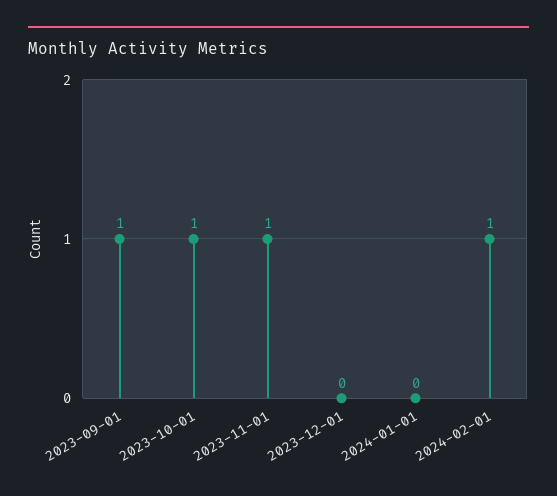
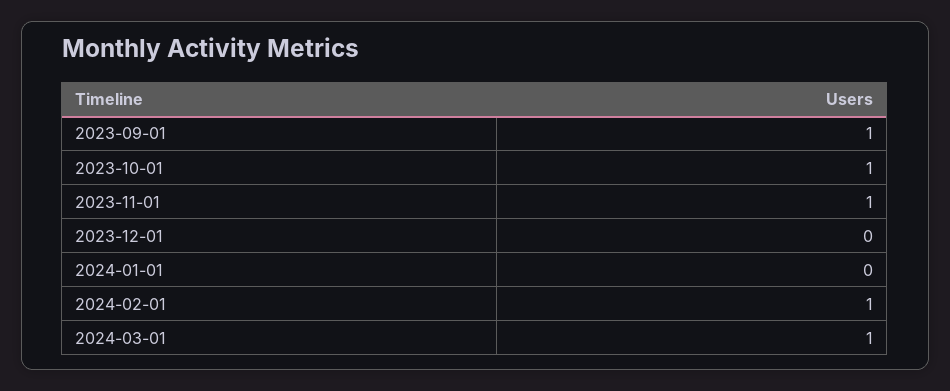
2024-03-01: none -> 1

